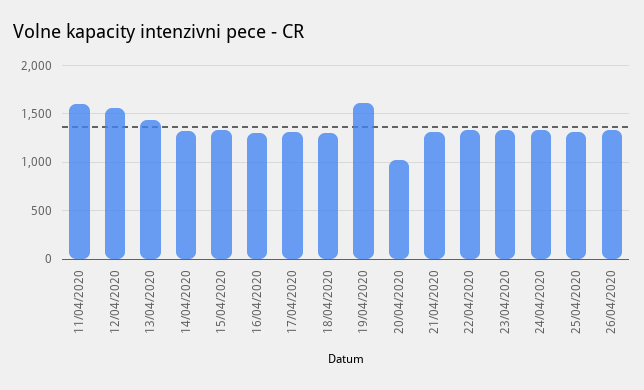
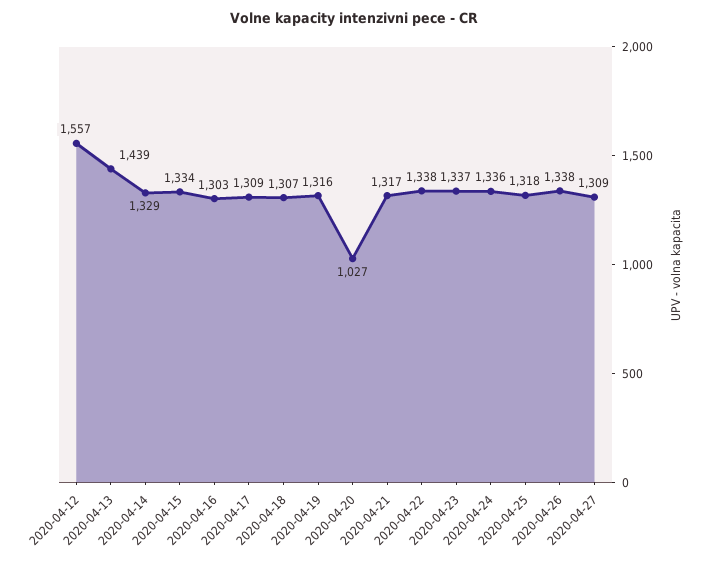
11/04/2020: 1600 -> none
19/04/2020: 1600 -> 1316
2020-04-27: none -> 1309

